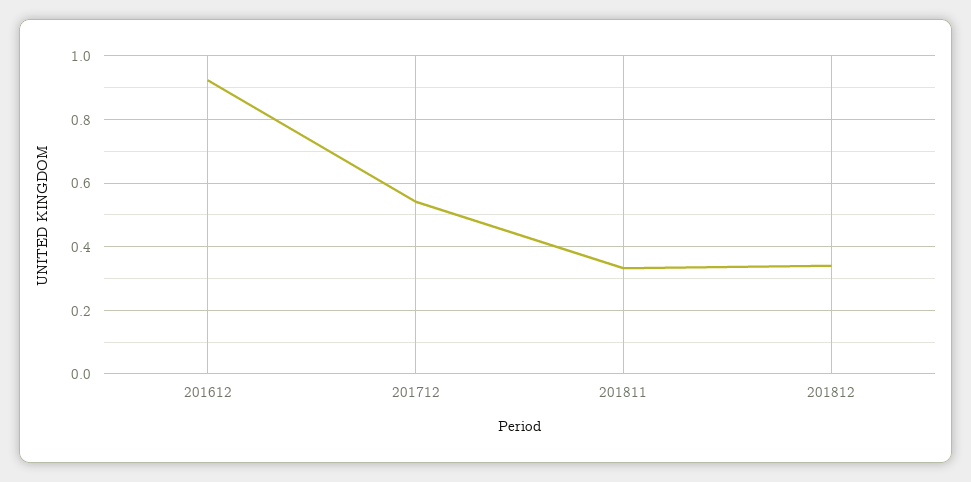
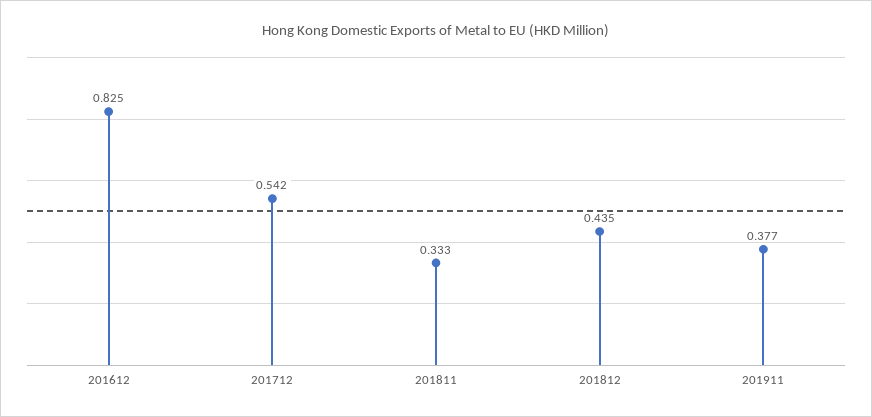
201612: 0.92 -> 0.825
201812: 0.34 -> 0.435
201911: none -> 0.377

